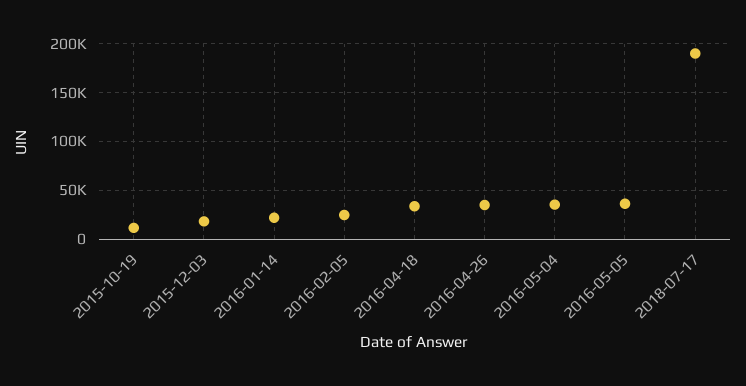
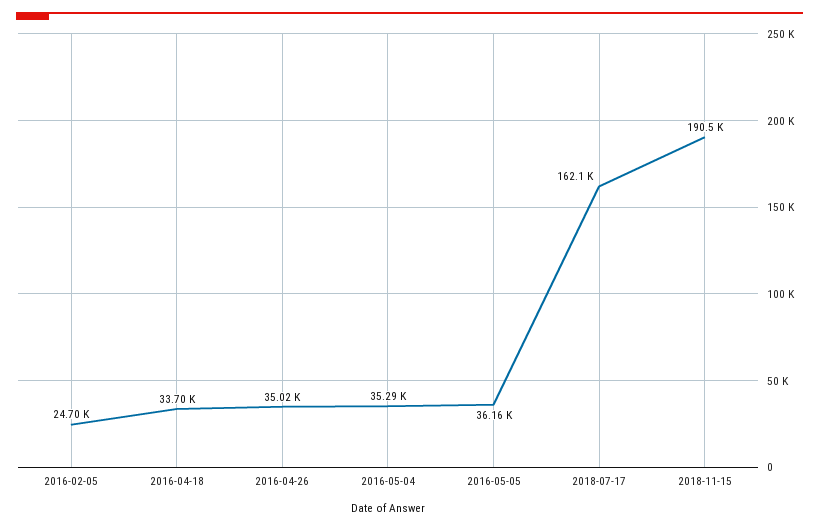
2015-10-19: 10000 -> none
2015-12-03: 20000 -> none
2016-01-14: 20000 -> none
2018-07-17: 190000 -> 162100
2018-11-15: none -> 190500

